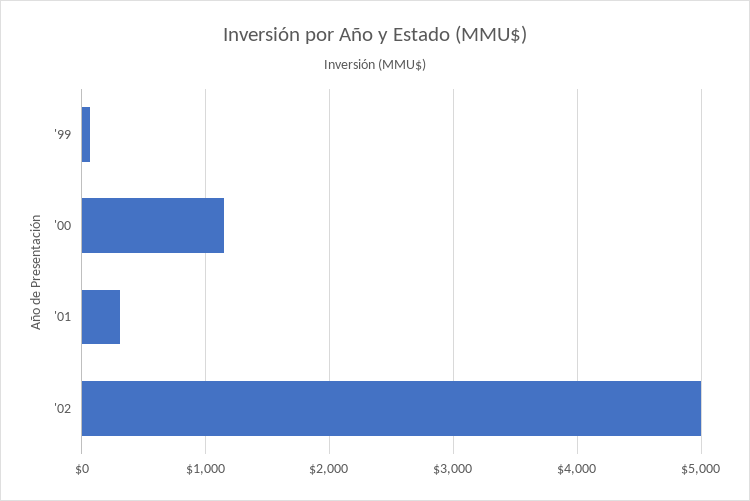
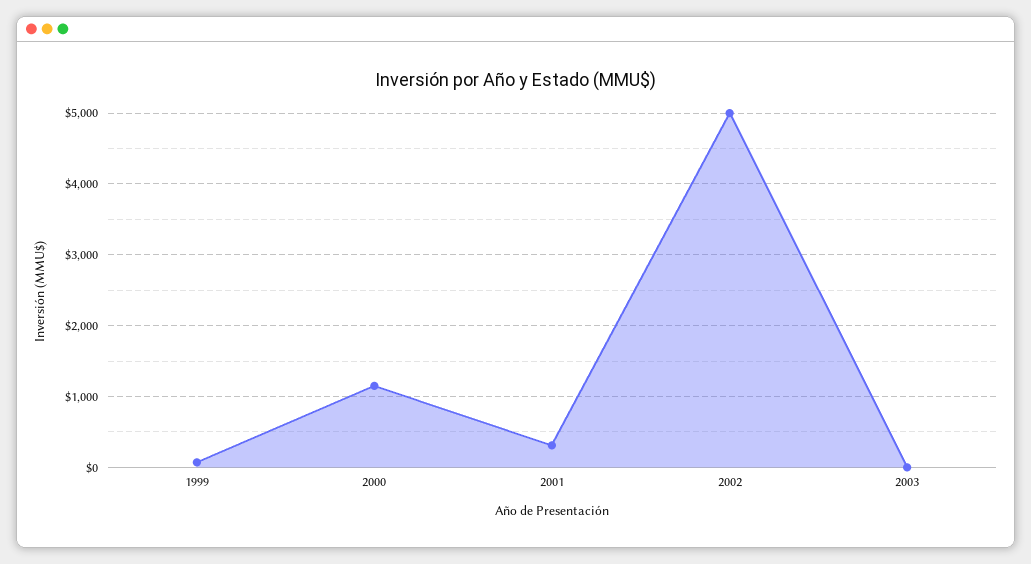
2003: none -> 0

